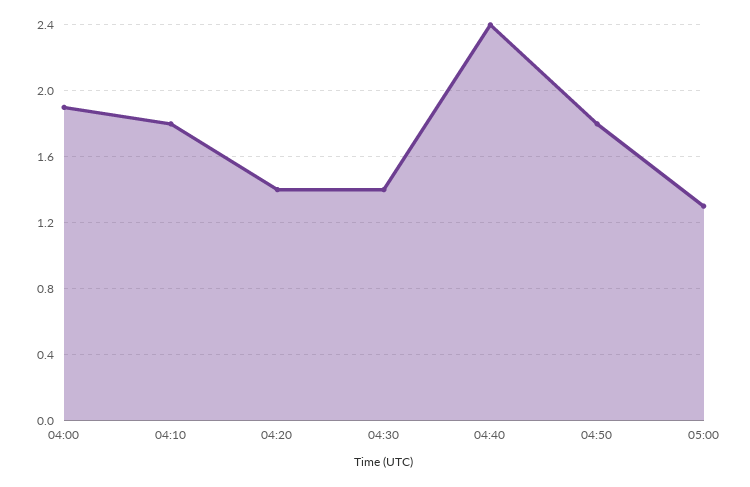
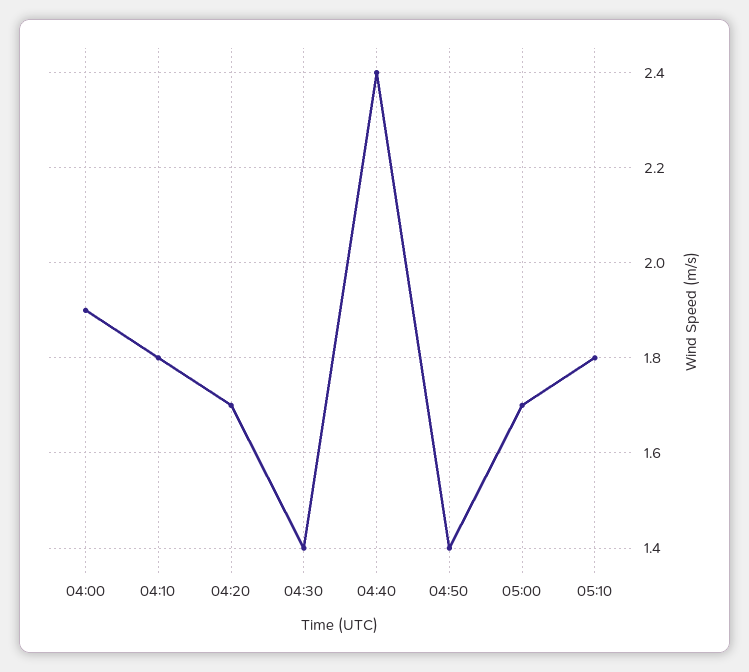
04:20: 1.4 -> 1.7
04:50: 1.8 -> 1.4
05:00: 1.3 -> 1.7
05:10: none -> 1.8

